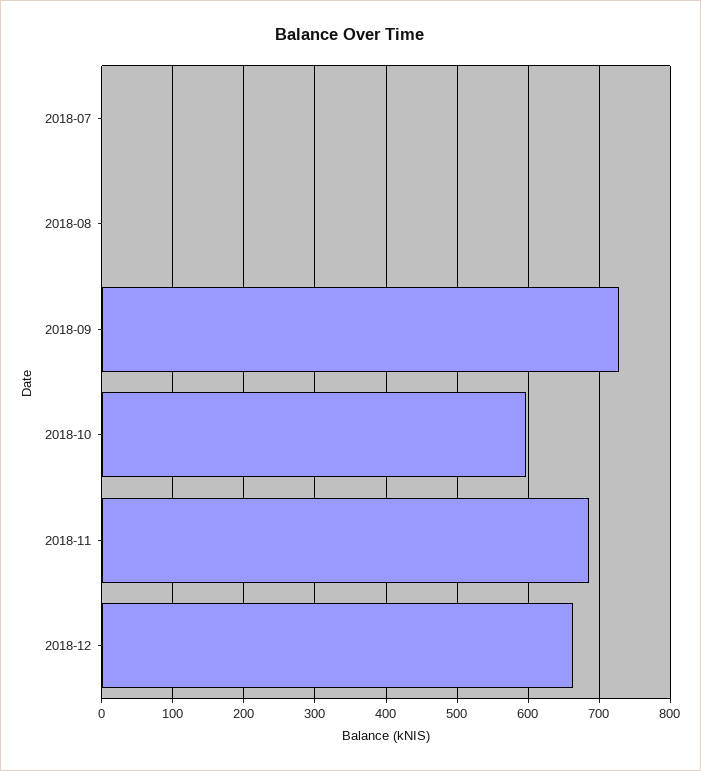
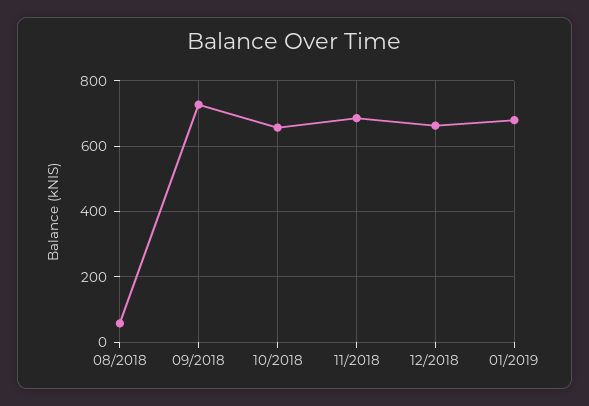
2018-07: 0 -> none
2018-08: 0 -> 60
2018-10: 600 -> 660
01/2019: none -> 680

